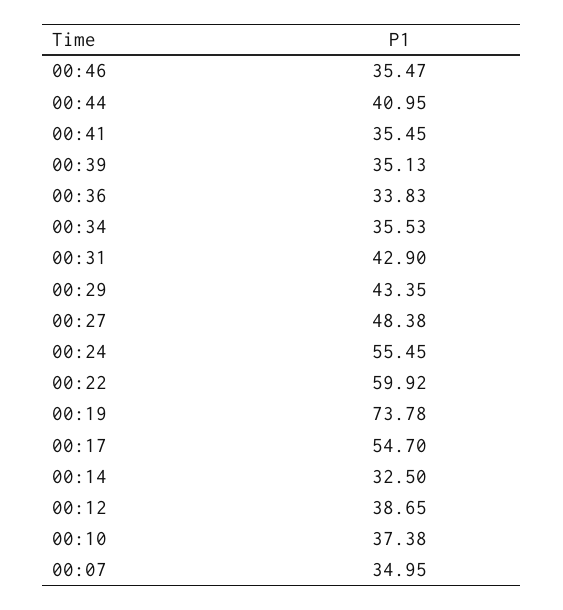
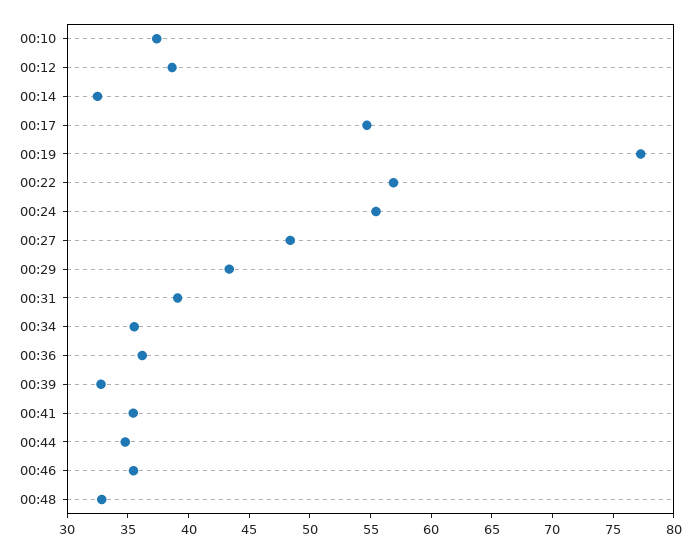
00:44: 40.95 -> 35
00:39: 35.13 -> 33
00:36: 33.83 -> 36
00:31: 42.9 -> 39
00:22: 59.92 -> 57
00:19: 73.78 -> 77
00:07: 34.95 -> none
00:48: none -> 33

